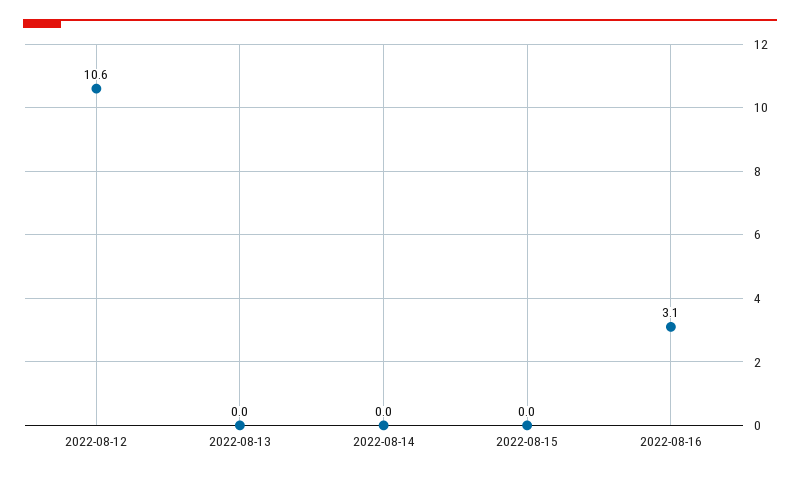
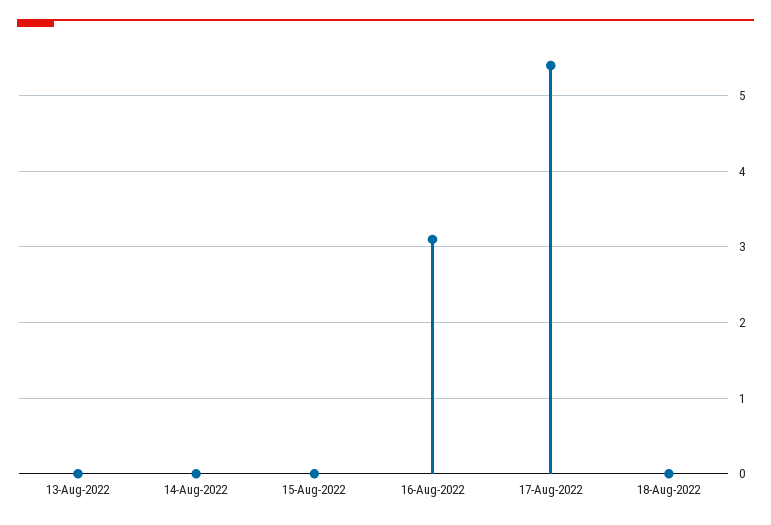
2022-08-12: 10.6 -> none
17-Aug-2022: none -> 5.4
18-Aug-2022: none -> 0

